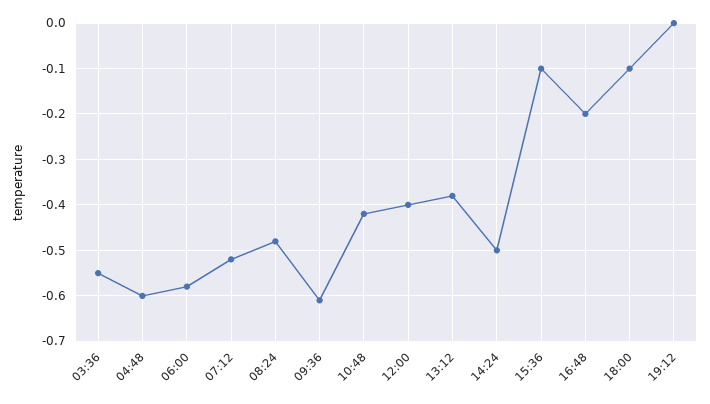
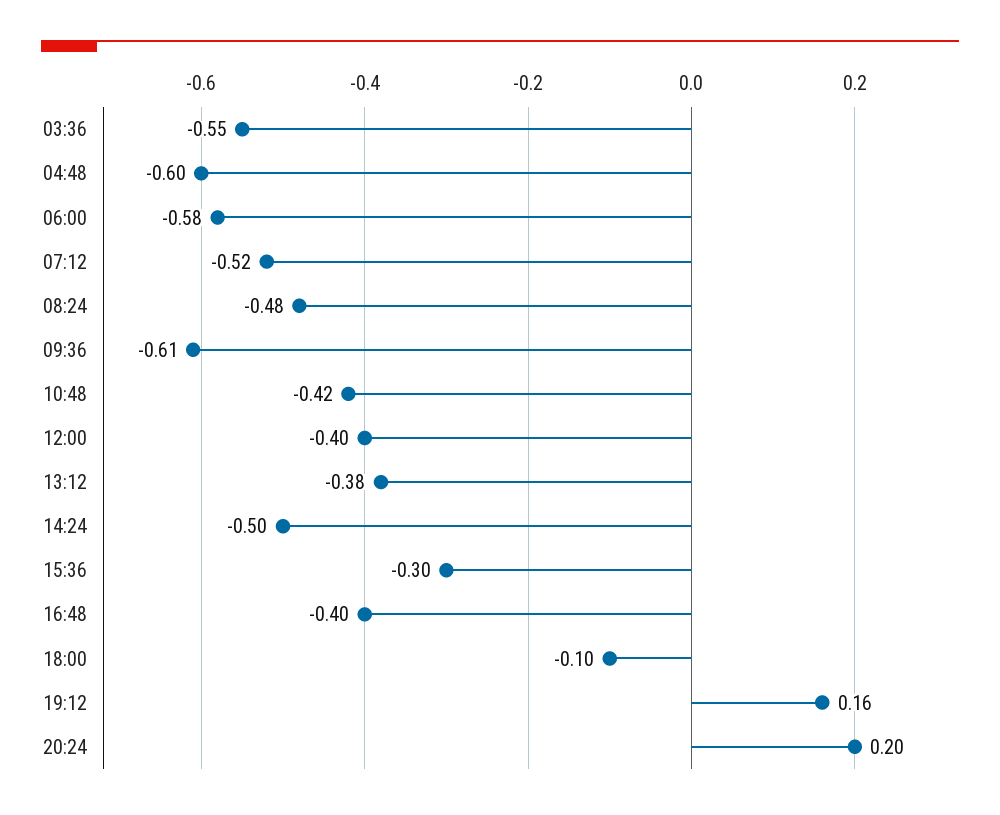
15:36: -0.1 -> -0.3
16:48: -0.2 -> -0.4
19:12: 0 -> 0.16
20:24: none -> 0.2

